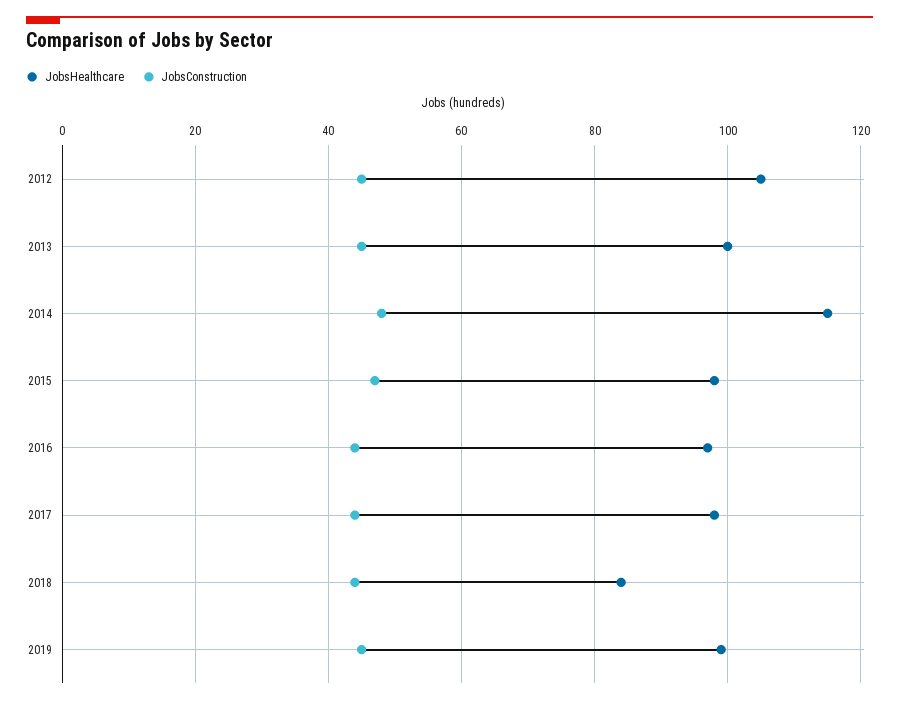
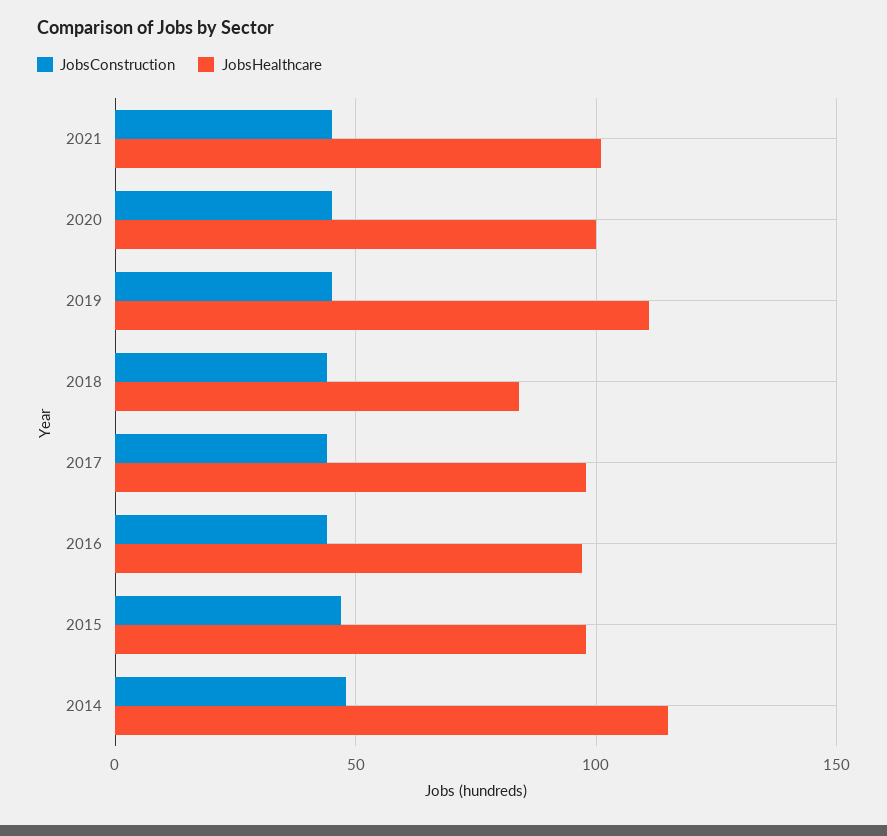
JobsHealthcare, 2012: 105 -> none
JobsConstruction, 2012: 45 -> none
JobsHealthcare, 2013: 100 -> none
JobsConstruction, 2013: 45 -> none
JobsHealthcare, 2019: 100 -> 110
JobsConstruction, 2021: none -> 45
JobsHealthcare, 2021: none -> 100
JobsConstruction, 2020: none -> 45
JobsHealthcare, 2020: none -> 100

